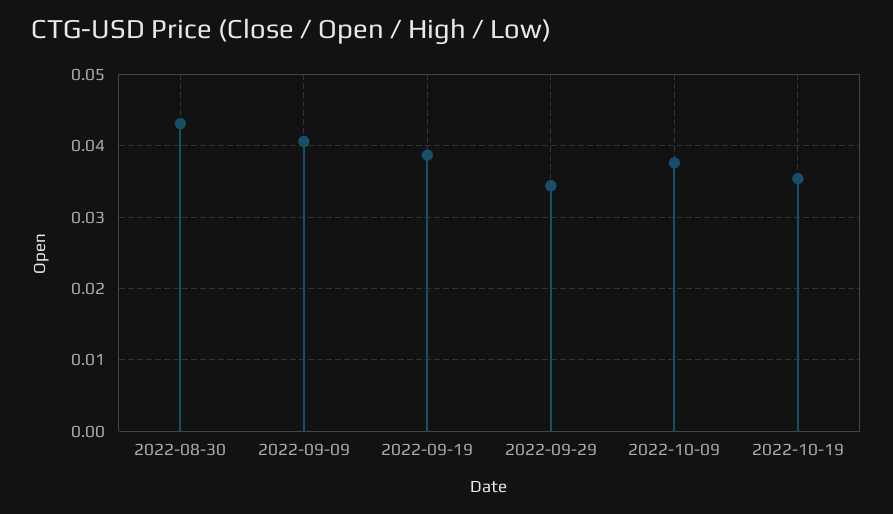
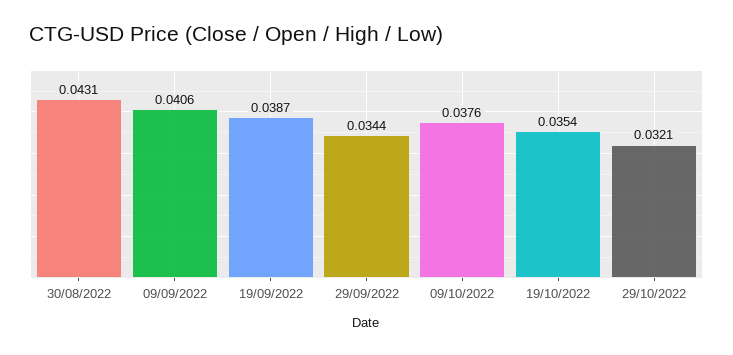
29/10/2022: none -> 0.0321

